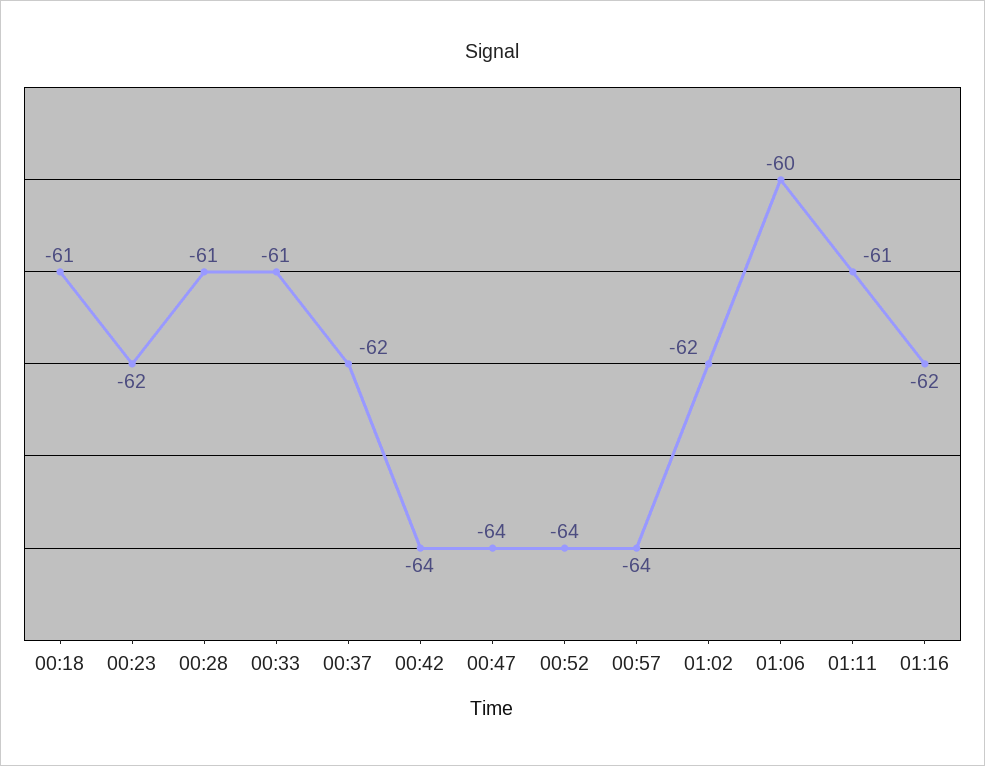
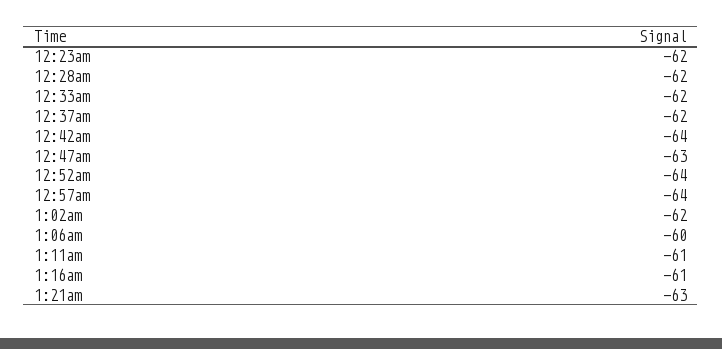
00:18: -61 -> none
00:28: -61 -> -62
00:33: -61 -> -62
00:47: -64 -> -63
01:16: -62 -> -61
1:21am: none -> -63

